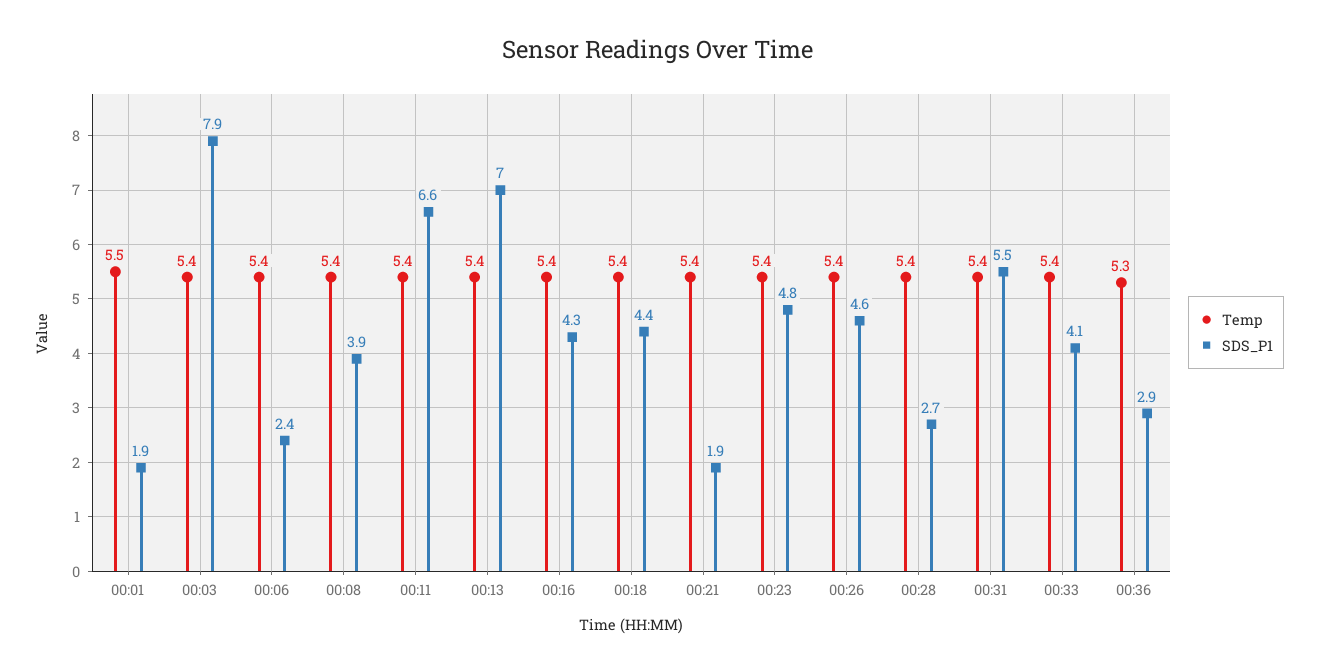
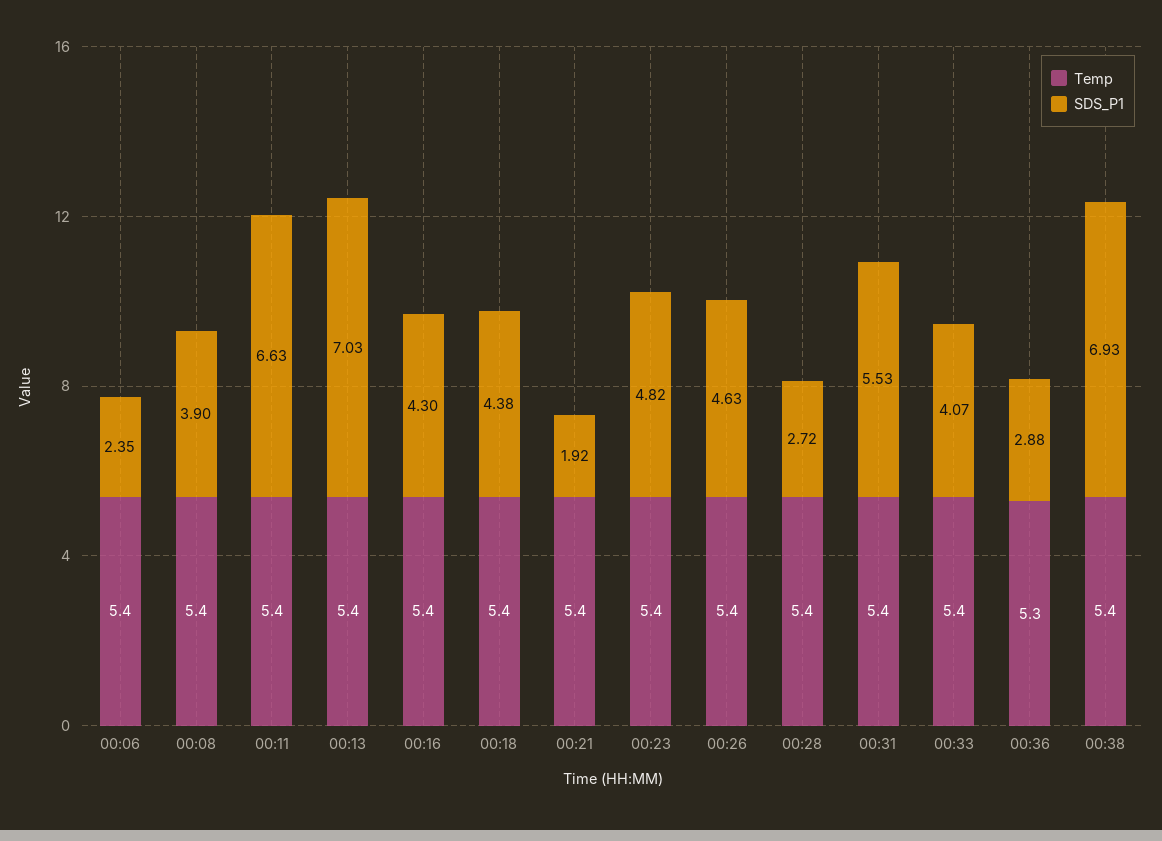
Temp, 00:01: 5.5 -> none
SDS_P1, 00:01: 1.9 -> none
Temp, 00:03: 5.4 -> none
SDS_P1, 00:03: 7.9 -> none
Temp, 00:38: none -> 5.4
SDS_P1, 00:38: none -> 6.93

